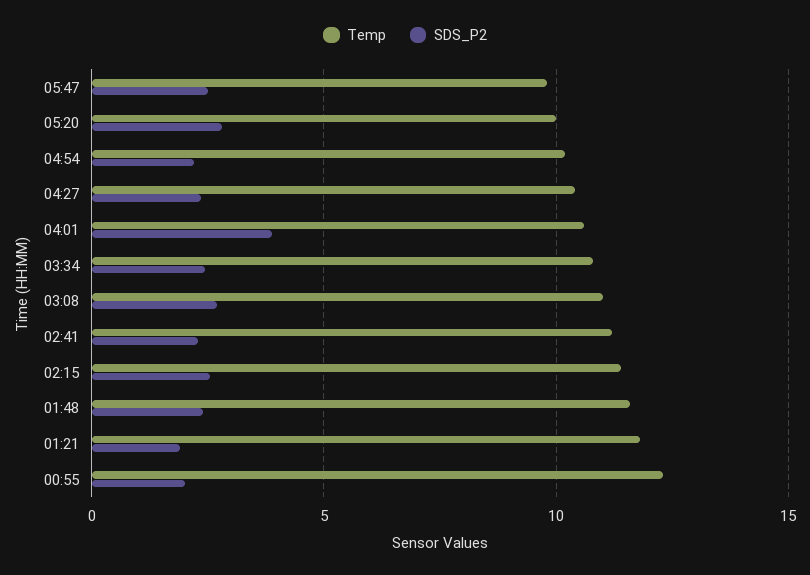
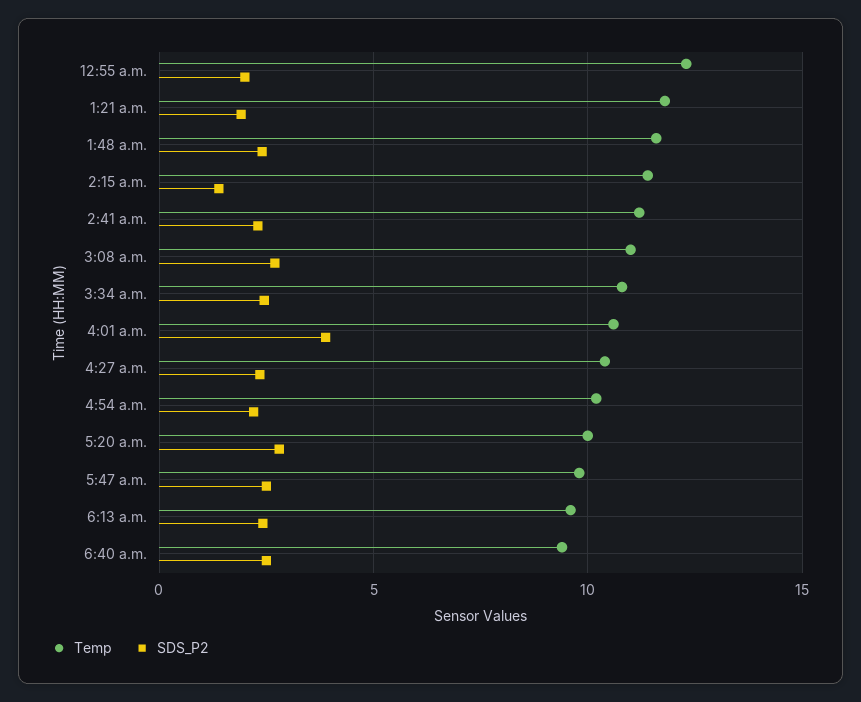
SDS_P2, 02:15: 2.5 -> 1.5
Temp, 6:13 a.m.: none -> 9.5
SDS_P2, 6:13 a.m.: none -> 2.5
Temp, 6:40 a.m.: none -> 9.5
SDS_P2, 6:40 a.m.: none -> 2.5

